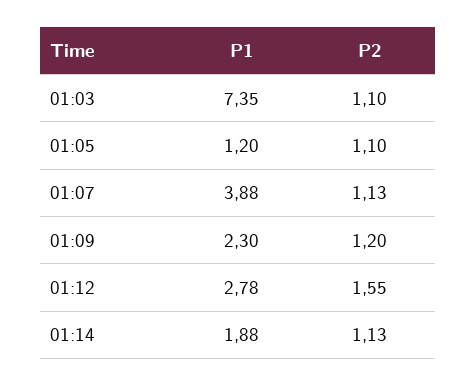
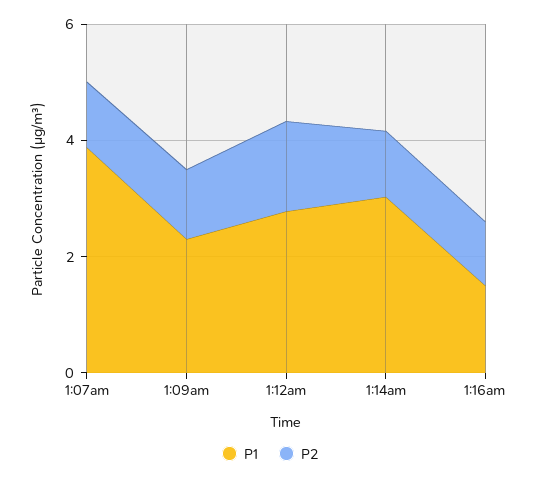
P1, 01:03: 7.35 -> none
P2, 01:03: 1.1 -> none
P1, 01:05: 1.2 -> none
P2, 01:05: 1.1 -> none
P1, 01:14: 1.88 -> 3
P1, 1:16am: none -> 1.5
P2, 1:16am: none -> 1

